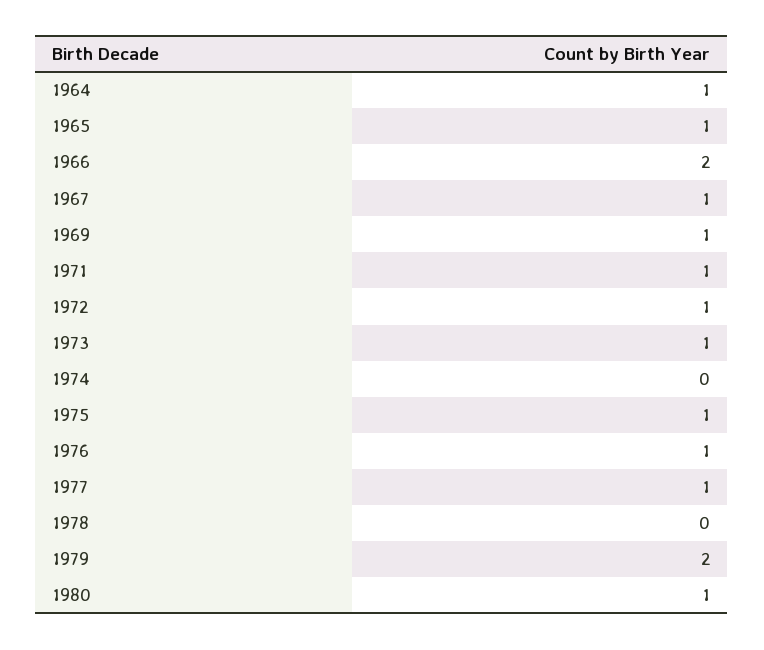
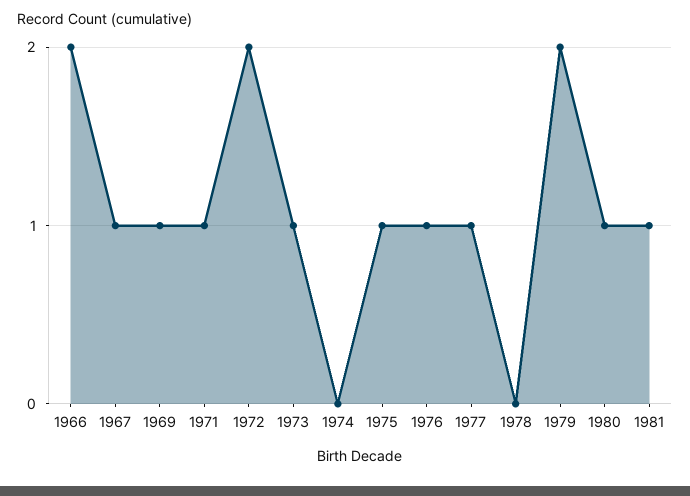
1964: 1 -> none
1965: 1 -> none
1972: 1 -> 2
1981: none -> 1

